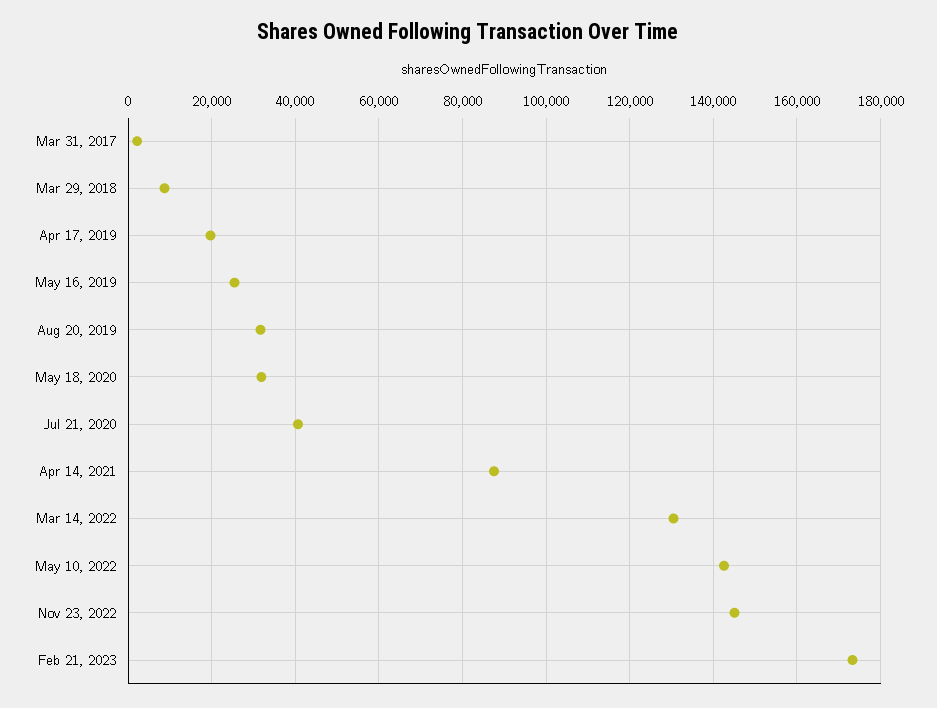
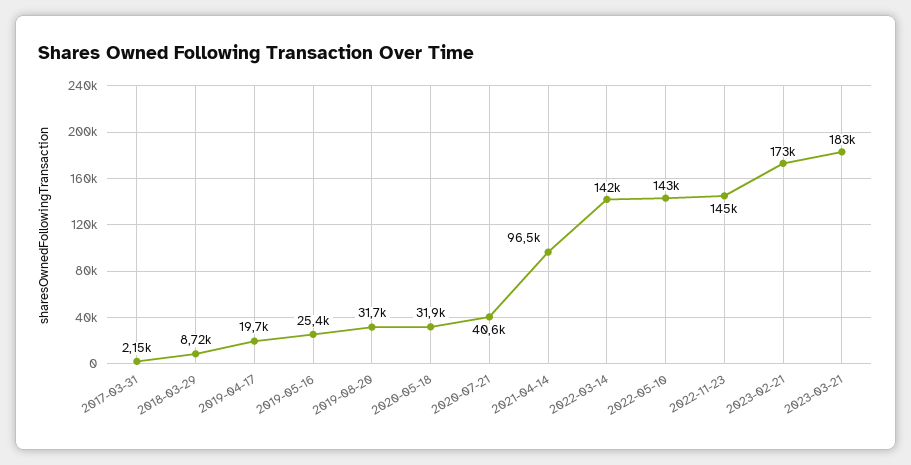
Apr 14, 2021: 88000 -> 96500
Mar 14, 2022: 130000 -> 142000
2023-03-21: none -> 183000

